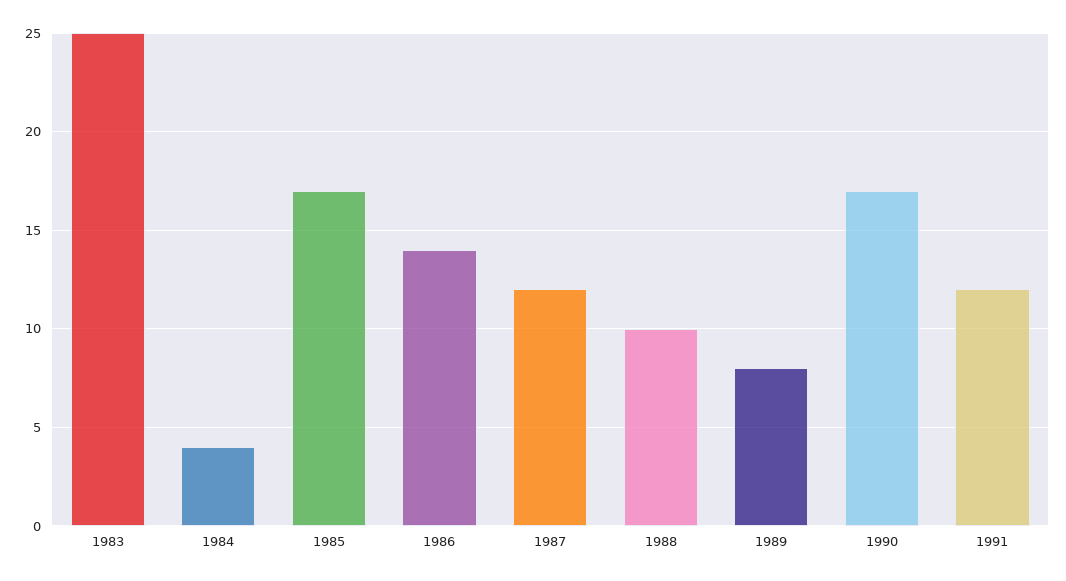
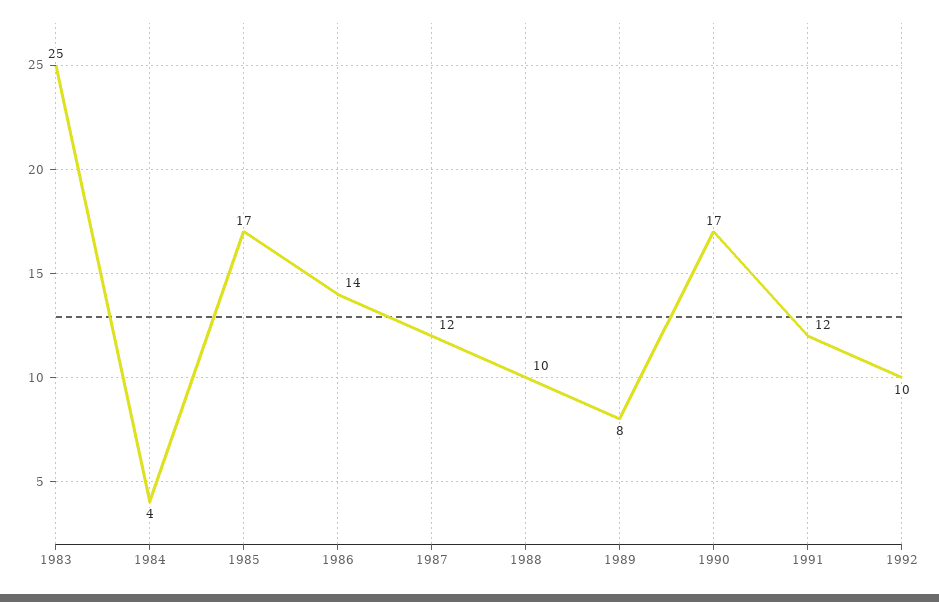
1992: none -> 10

